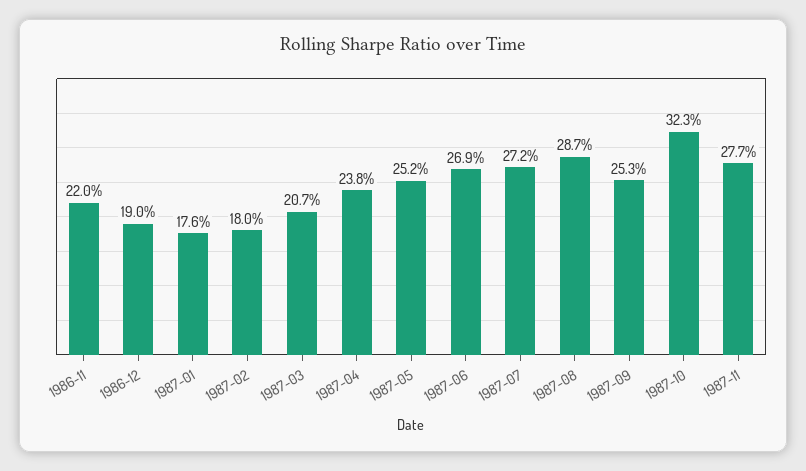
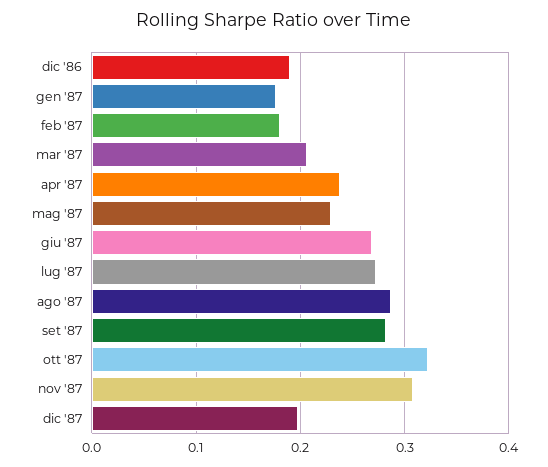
1986-11: 0.22 -> none
1987-05: 0.252 -> 0.23
1987-09: 0.253 -> 0.28
1987-11: 0.277 -> 0.31
dic '87: none -> 0.2

